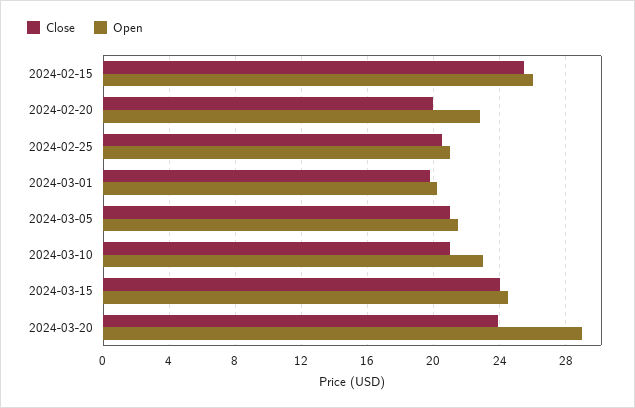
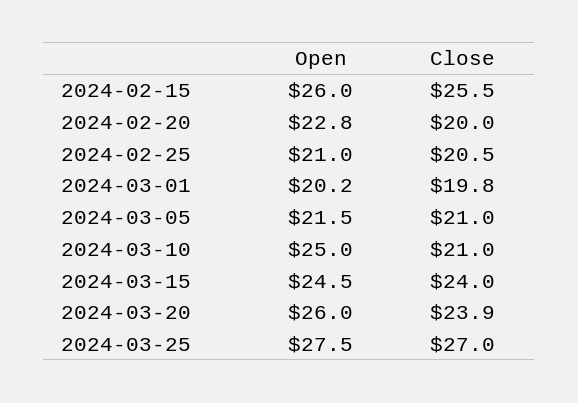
Open, 2024-03-10: 23 -> 25
Open, 2024-03-20: 29 -> 26
Open, 2024-03-25: none -> 27.5
Close, 2024-03-25: none -> 27

